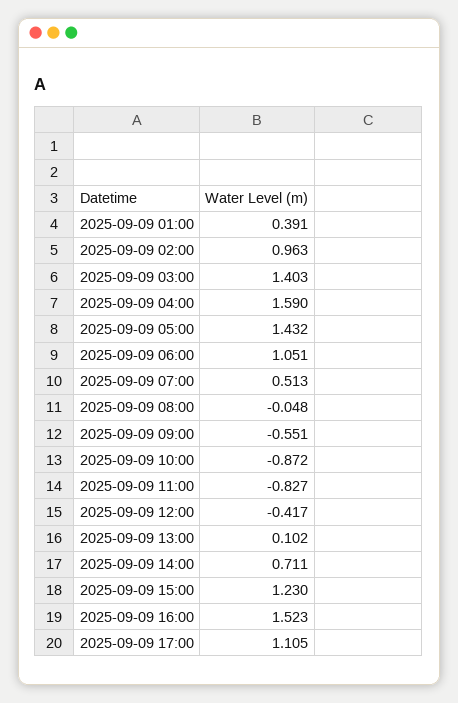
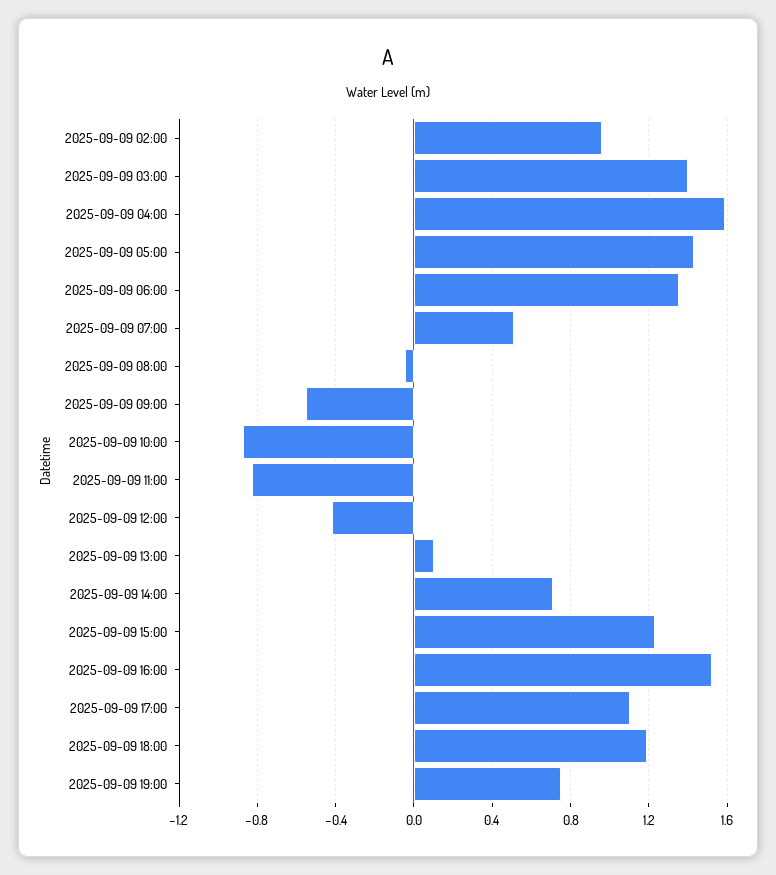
2025-09-09 01:00: 0.391 -> none
2025-09-09 06:00: 1.051 -> 1.35
2025-09-09 18:00: none -> 1.2
2025-09-09 19:00: none -> 0.75

